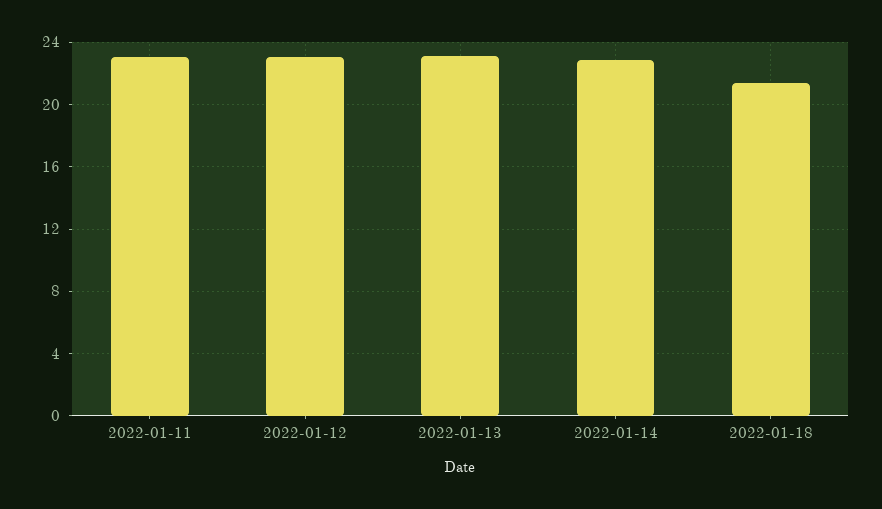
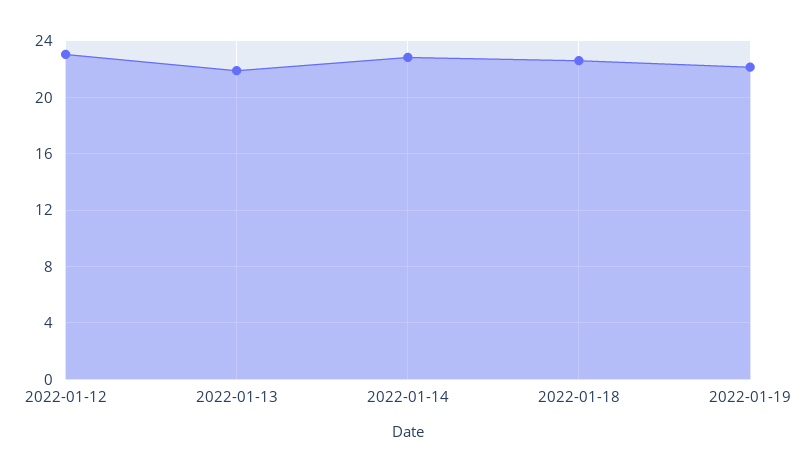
2022-01-11: 23 -> none
2022-01-13: 23 -> 22
2022-01-18: 21.5 -> 22.5
2022-01-19: none -> 22

